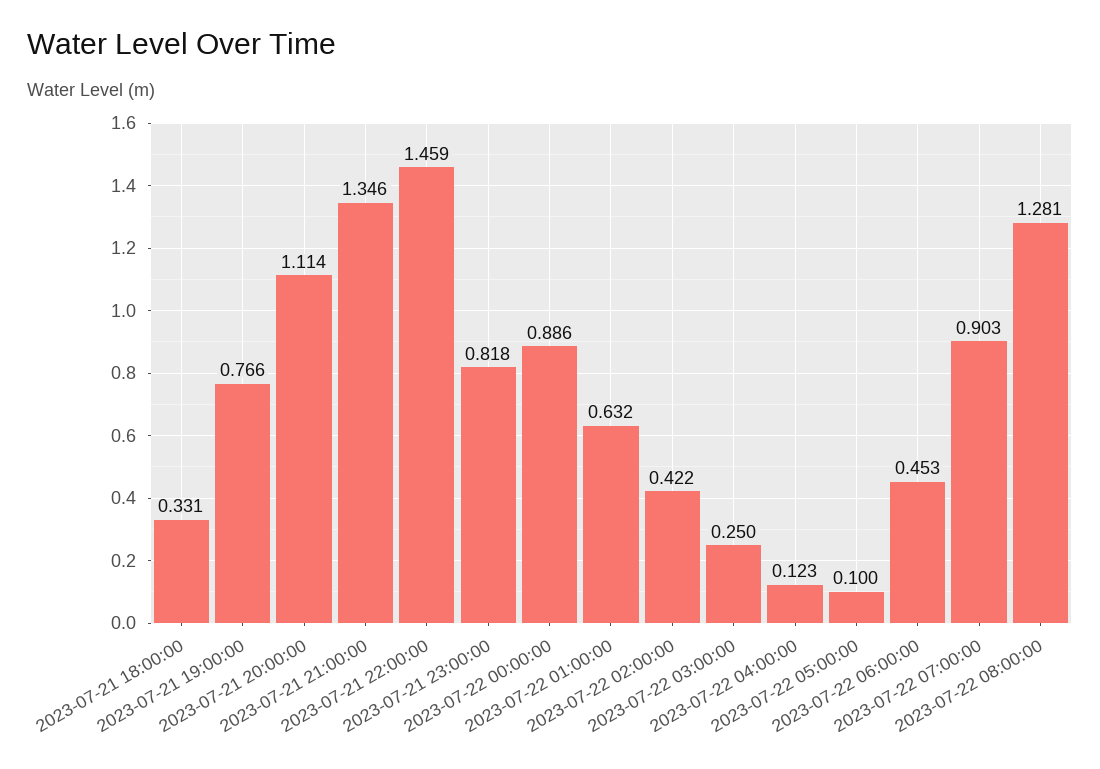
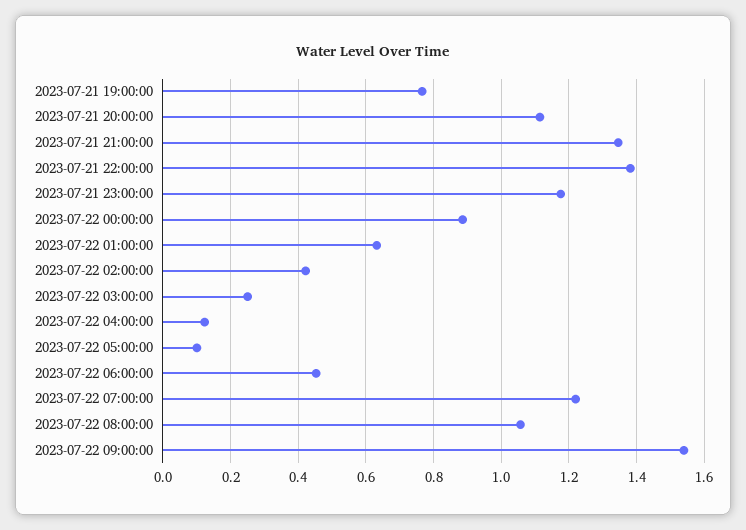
2023-07-21 18:00:00: 0.331 -> none
2023-07-21 22:00:00: 1.459 -> 1.38
2023-07-21 23:00:00: 0.818 -> 1.18
2023-07-22 07:00:00: 0.903 -> 1.22
2023-07-22 08:00:00: 1.281 -> 1.06
2023-07-22 09:00:00: none -> 1.54

